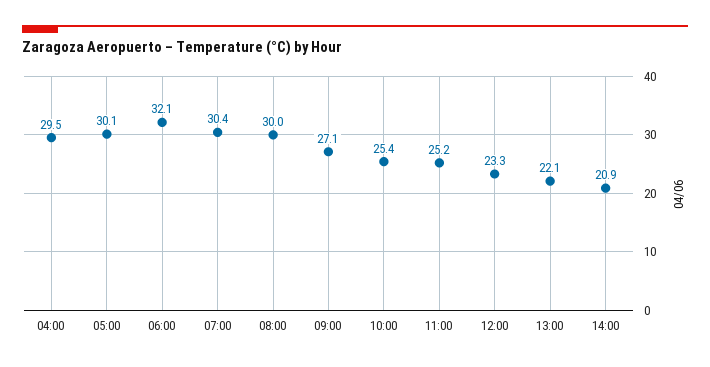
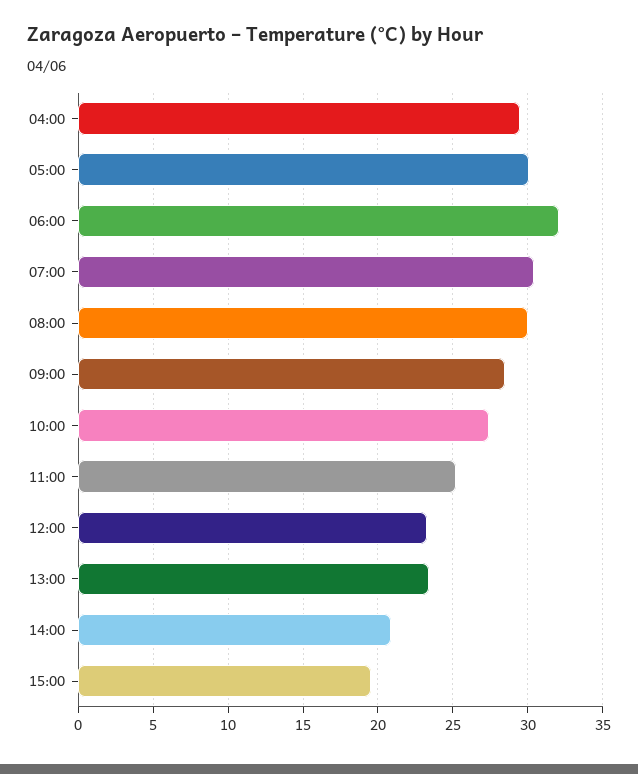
09:00: 27.1 -> 28.5
10:00: 25.4 -> 27.5
13:00: 22.1 -> 23.5
15:00: none -> 19.5

